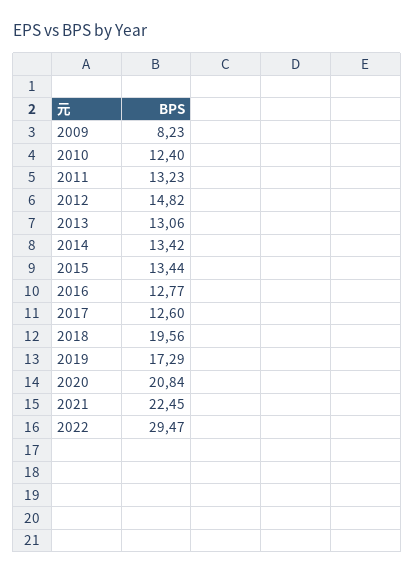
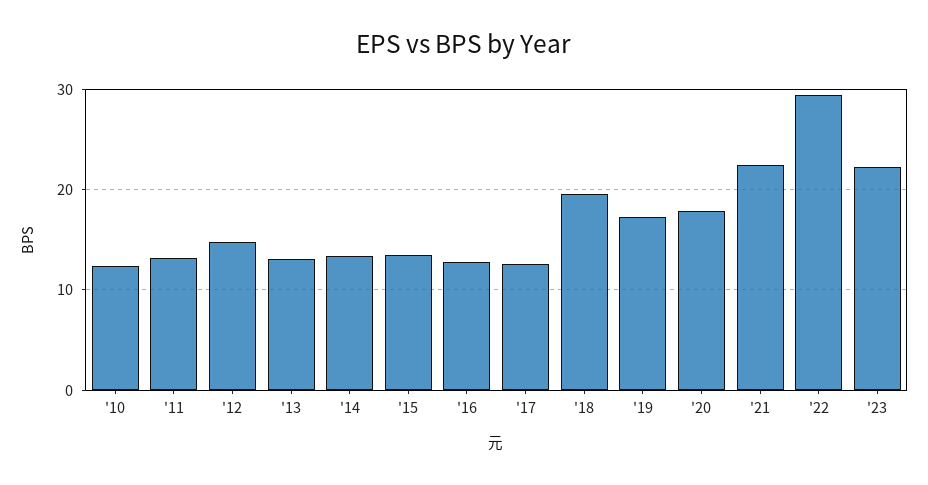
2009: 8.23 -> none
2020: 20.84 -> 18
'23: none -> 22

